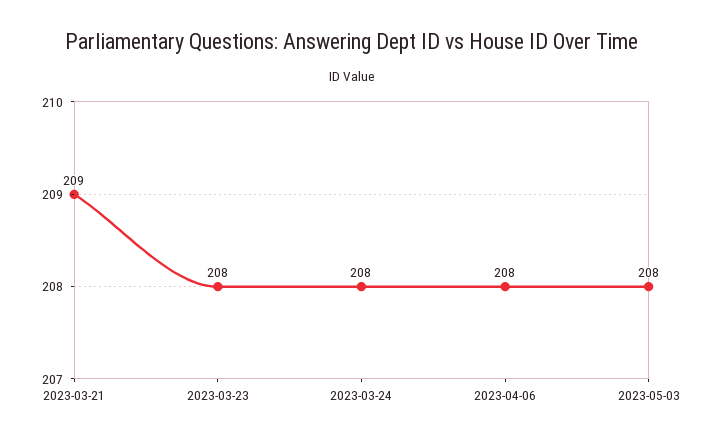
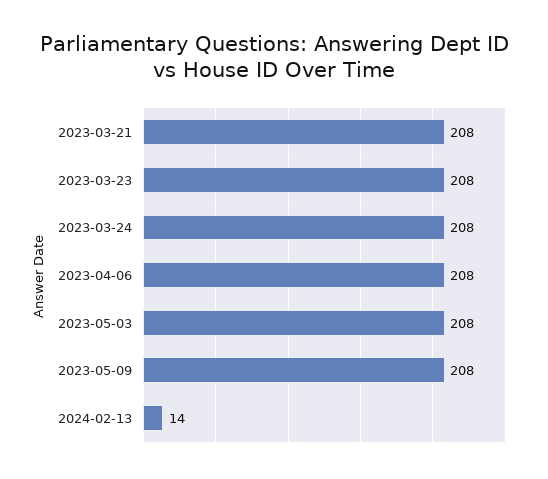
2023-03-21: 209 -> 208
2023-05-09: none -> 208
2024-02-13: none -> 14

